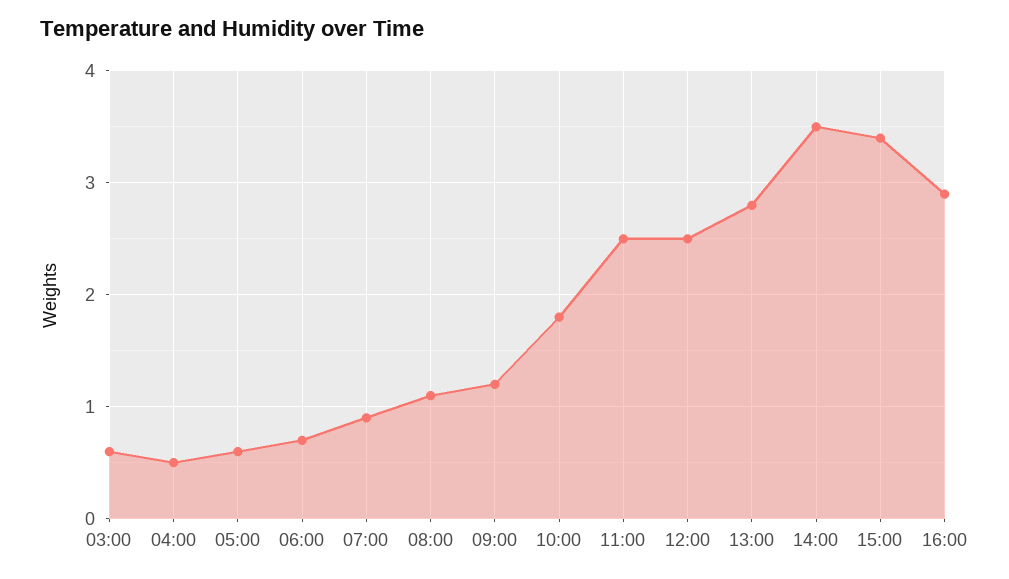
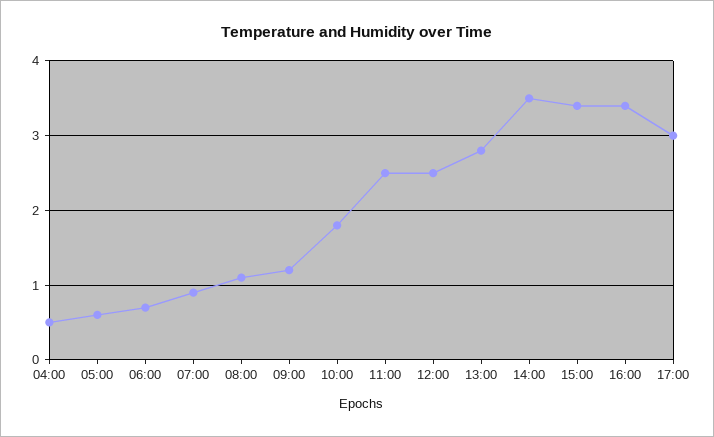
03:00: 0.6 -> none
16:00: 2.9 -> 3.4
17:00: none -> 3

